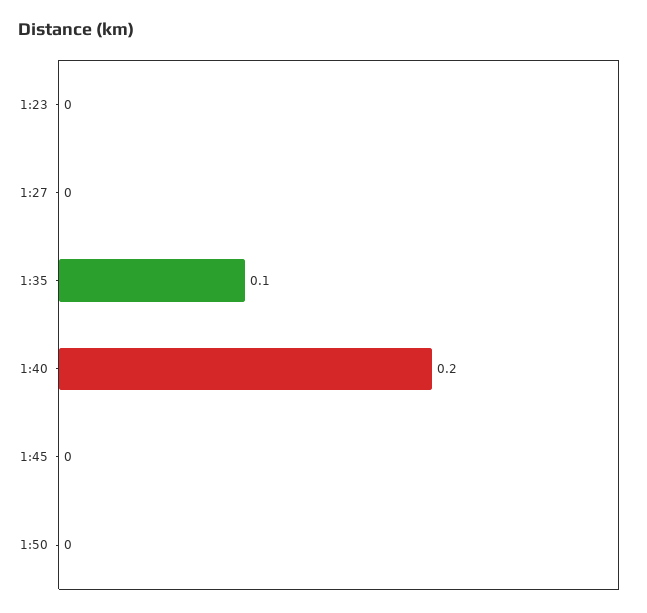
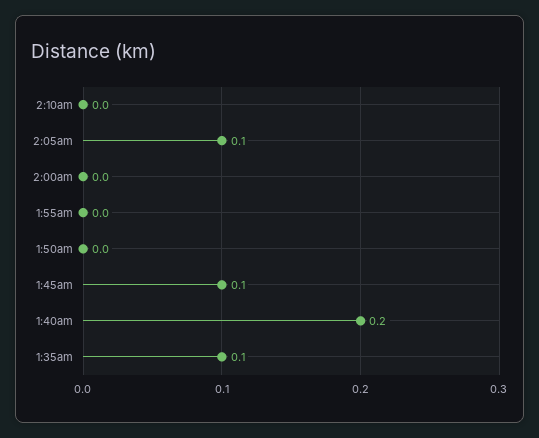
1:23: 0 -> none
1:27: 0 -> none
1:45: 0 -> 0.1
2:10am: none -> 0
2:05am: none -> 0.1
2:00am: none -> 0
1:55am: none -> 0

